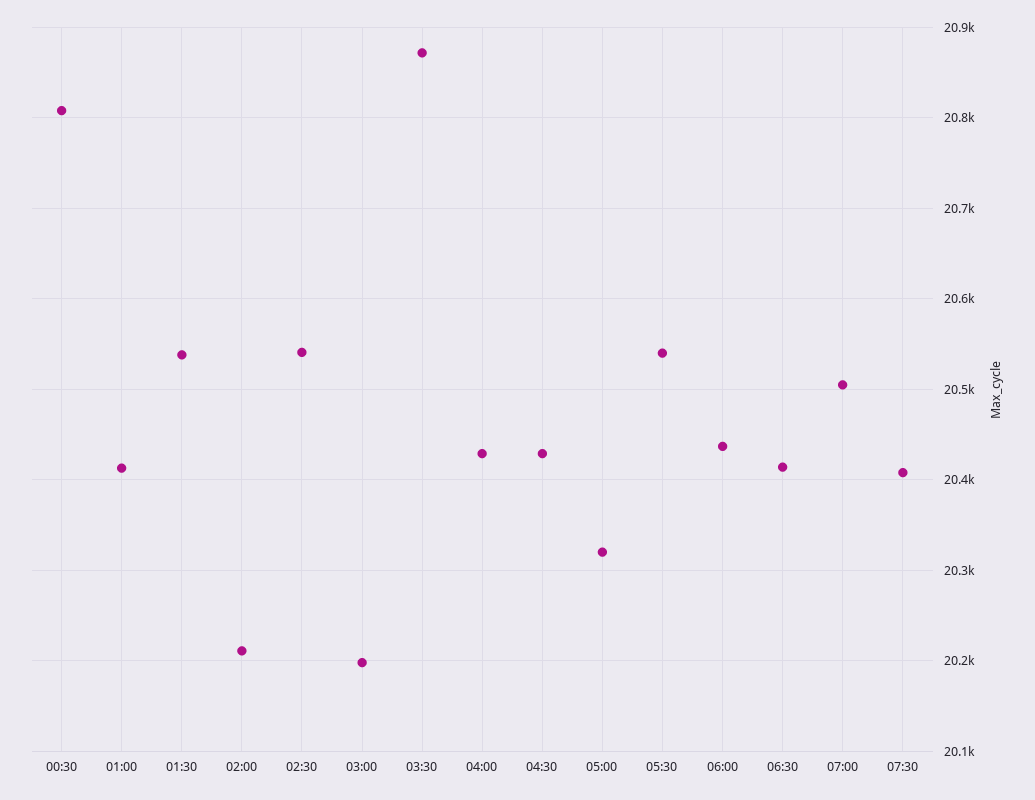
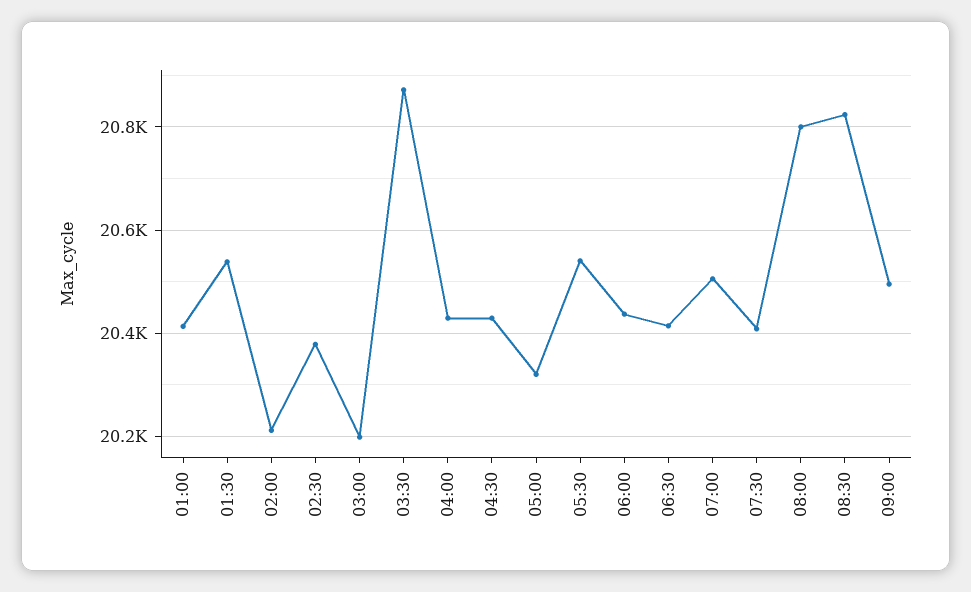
00:30: 20810 -> none
02:30: 20540 -> 20380
08:00: none -> 20800
08:30: none -> 20820
09:00: none -> 20500

